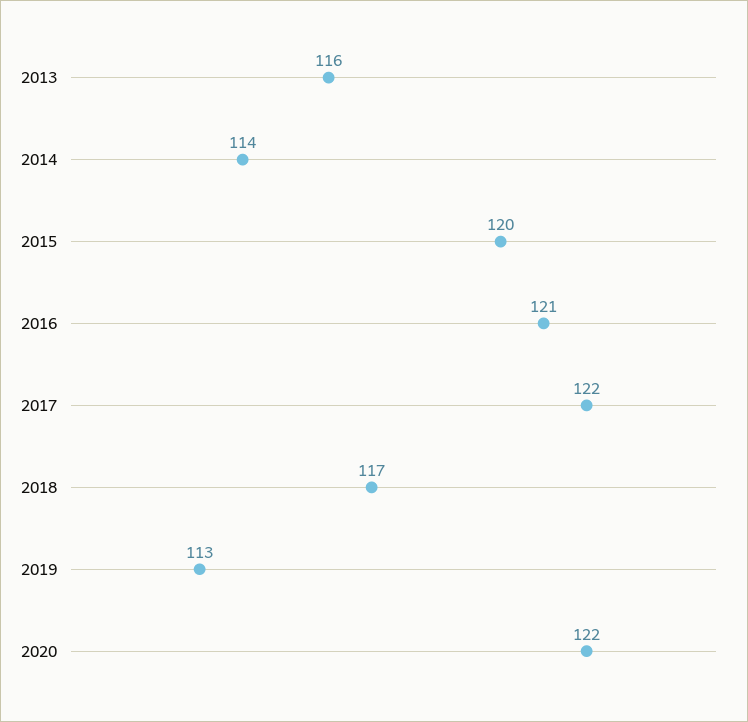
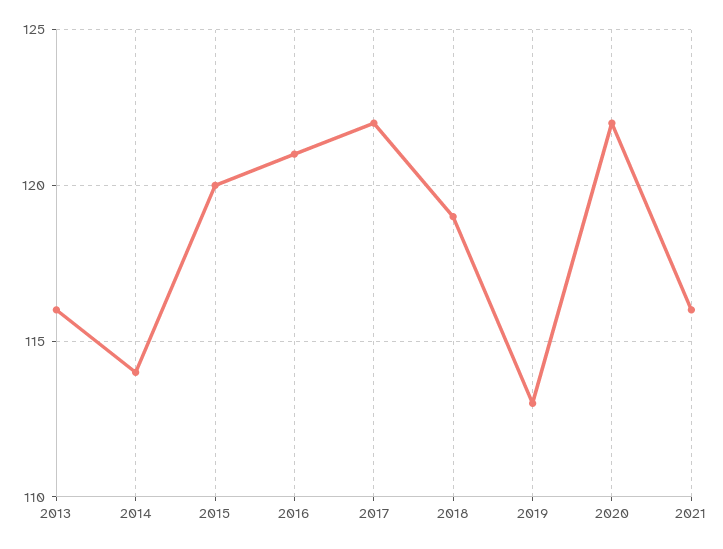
2018: 117 -> 119
2021: none -> 116

